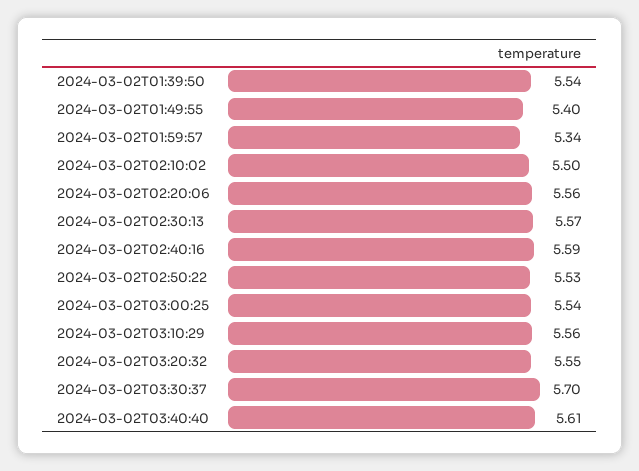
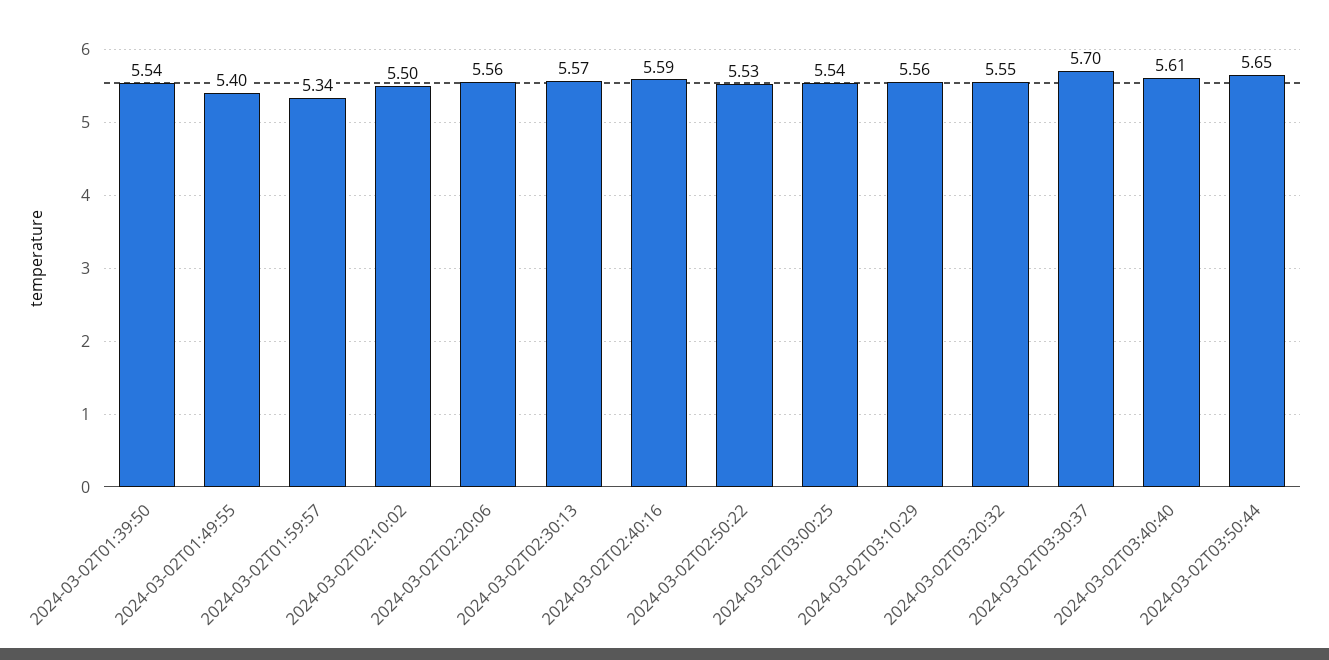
2024-03-02T03:50:44: none -> 5.65

